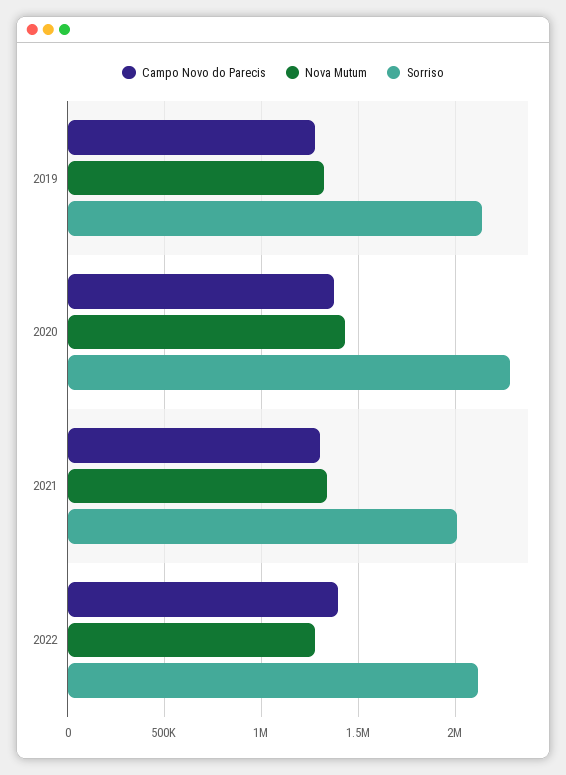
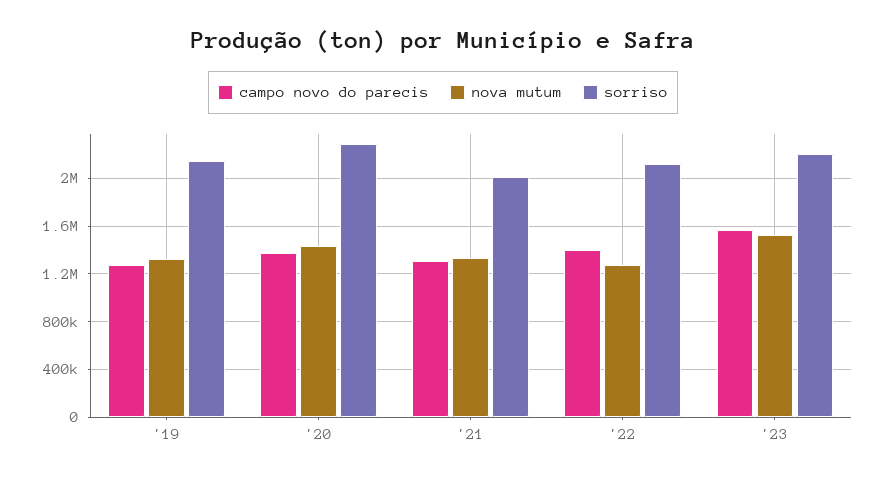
Campo Novo do Parecis, '23: none -> 1600000
Nova Mutum, '23: none -> 1500000
Sorriso, '23: none -> 2200000

